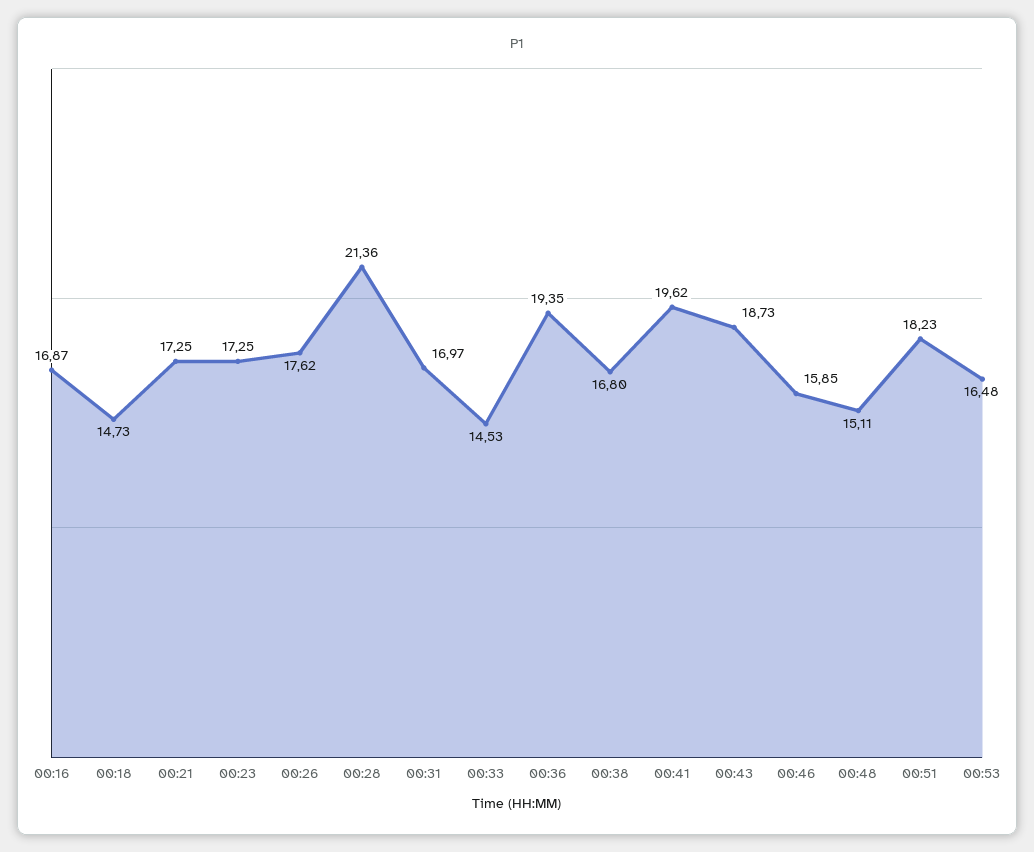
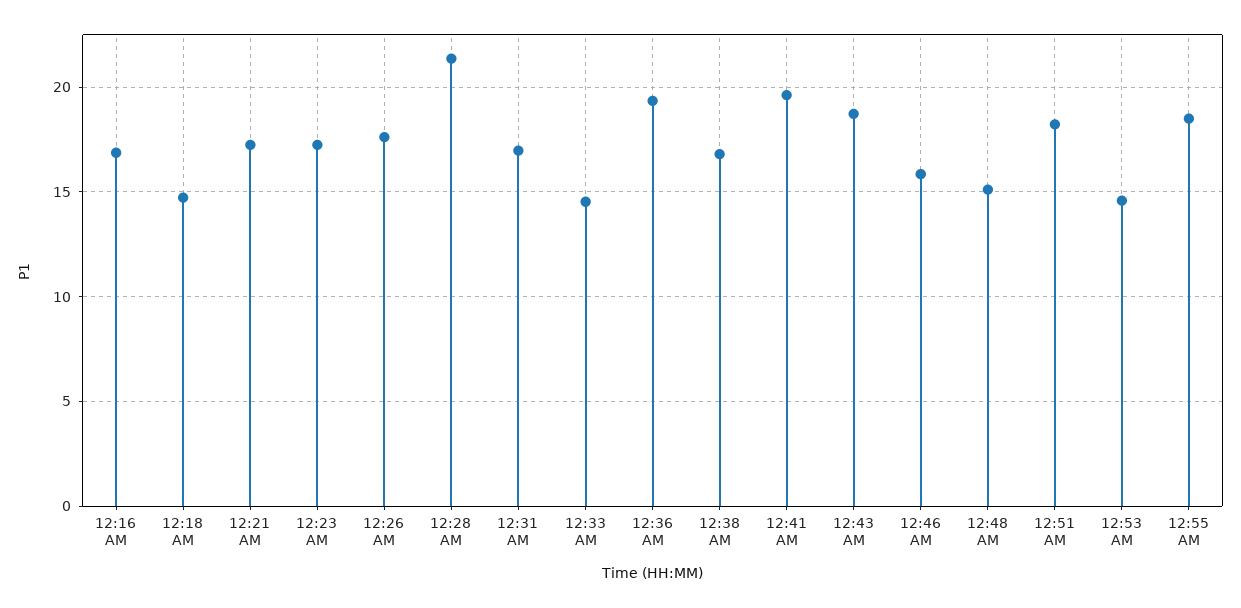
00:53: 16.48 -> 14.5
12:55 AM: none -> 18.5

